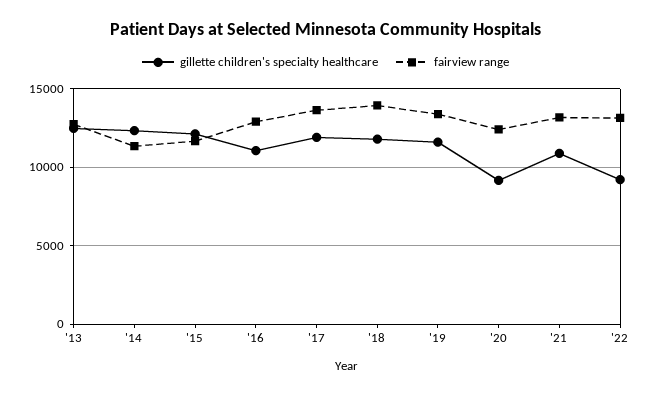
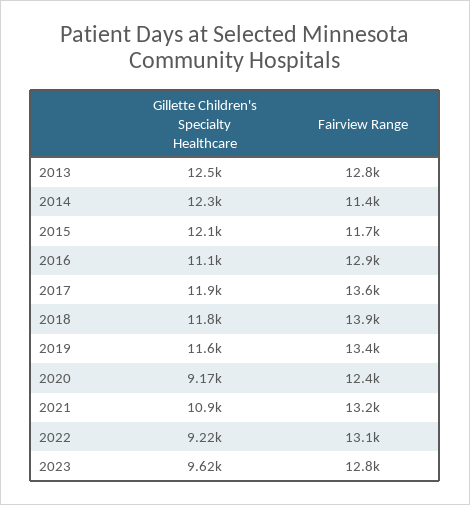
gillette children's specialty healthcare, 2023: none -> 9620
fairview range, 2023: none -> 12800

